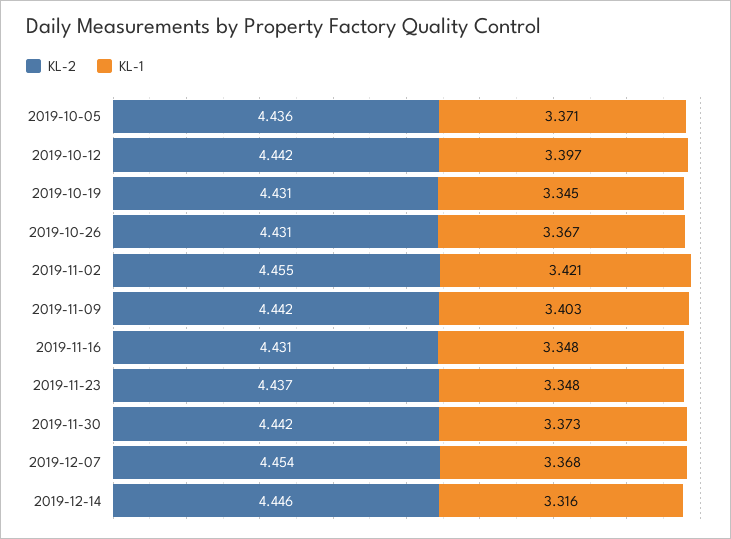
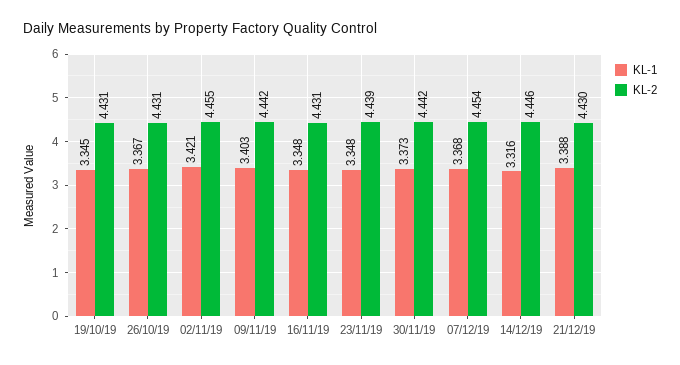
KL-2, 2019-10-05: 4.436 -> none
KL-1, 2019-10-05: 3.371 -> none
KL-2, 2019-10-12: 4.442 -> none
KL-1, 2019-10-12: 3.397 -> none
KL-2, 2019-11-23: 4.437 -> 4.439
KL-1, 21/12/19: none -> 3.388
KL-2, 21/12/19: none -> 4.43

